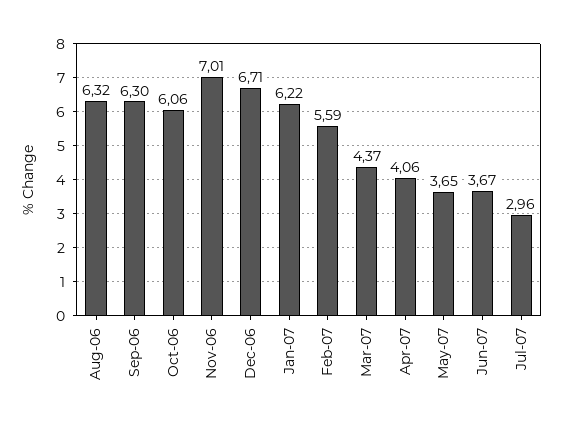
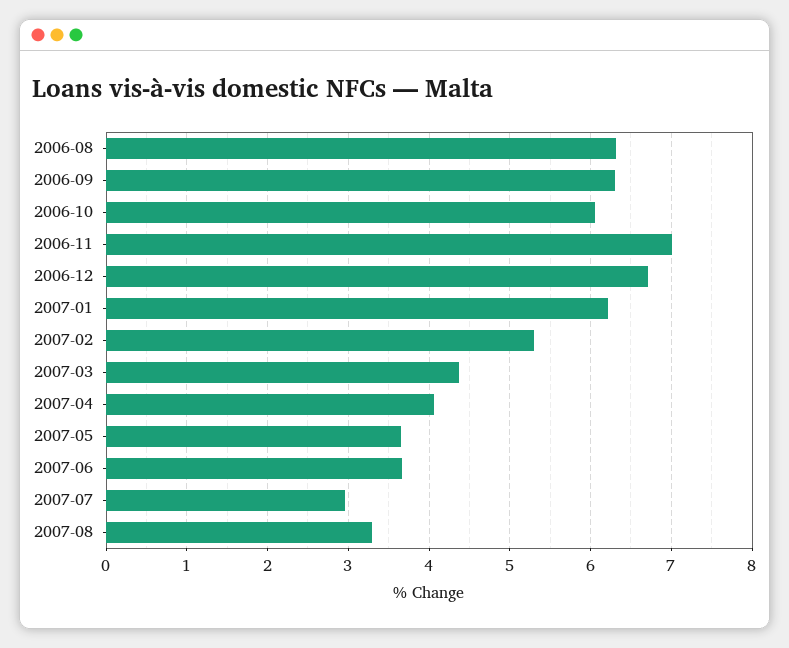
Feb-07: 5.59 -> 5.3
2007-08: none -> 3.3

